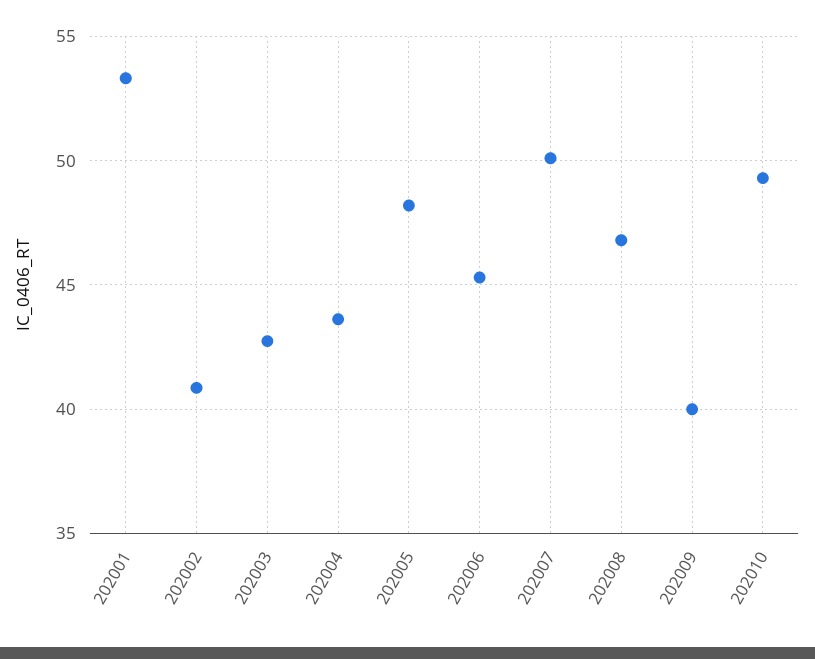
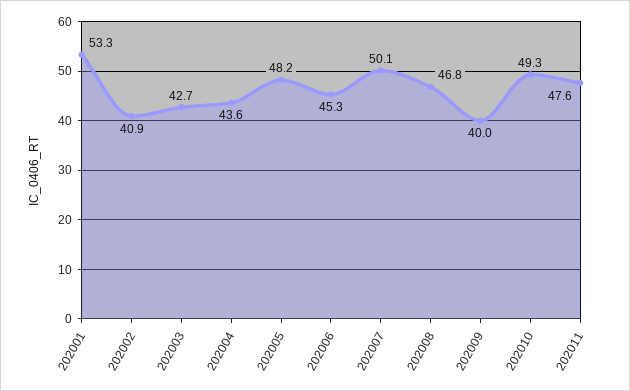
202011: none -> 47.6

